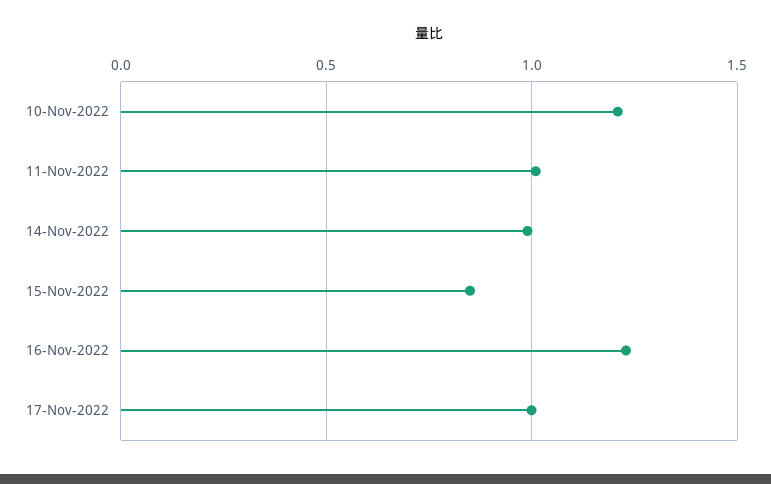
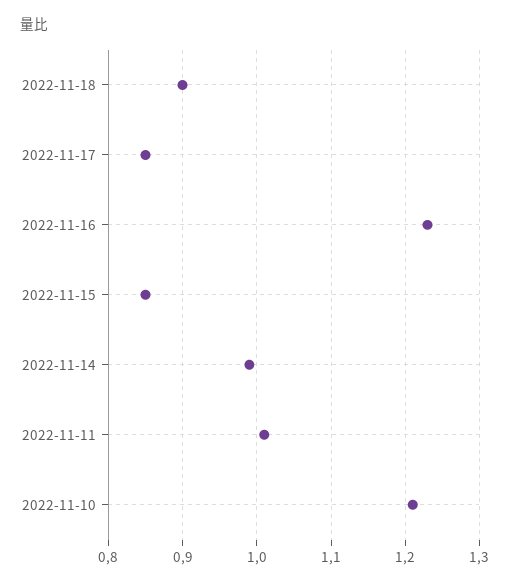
17-Nov-2022: 1 -> 0.85
2022-11-18: none -> 0.9

